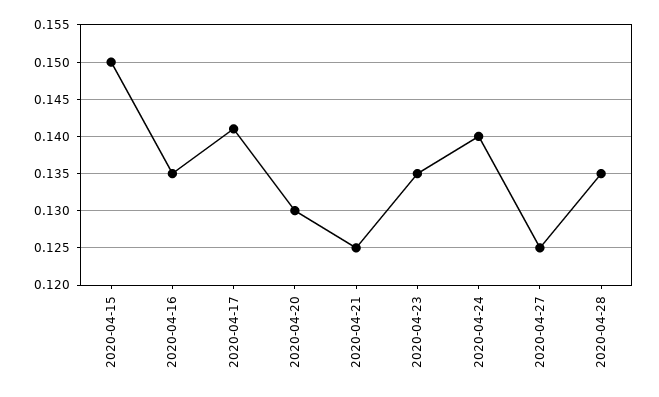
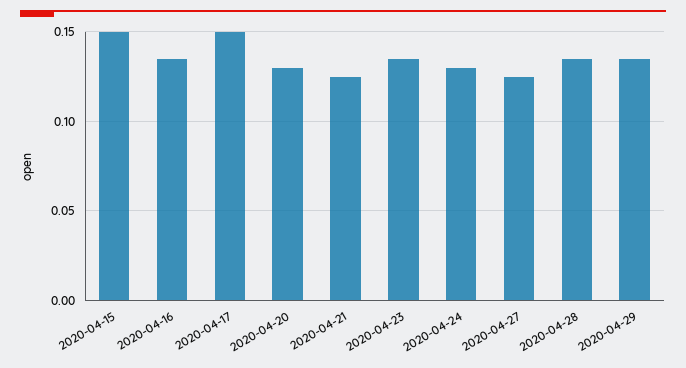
2020-04-17: 0.141 -> 0.15
2020-04-24: 0.14 -> 0.13
2020-04-29: none -> 0.135

